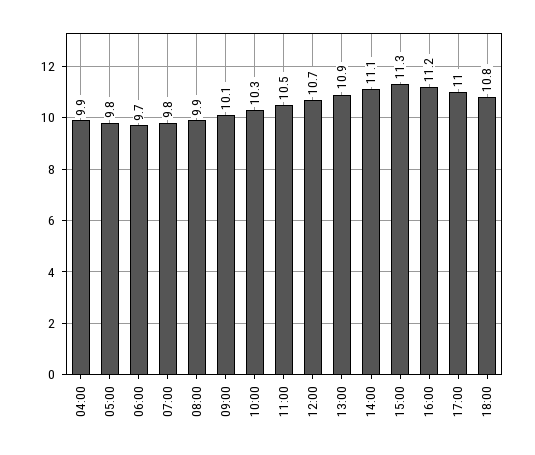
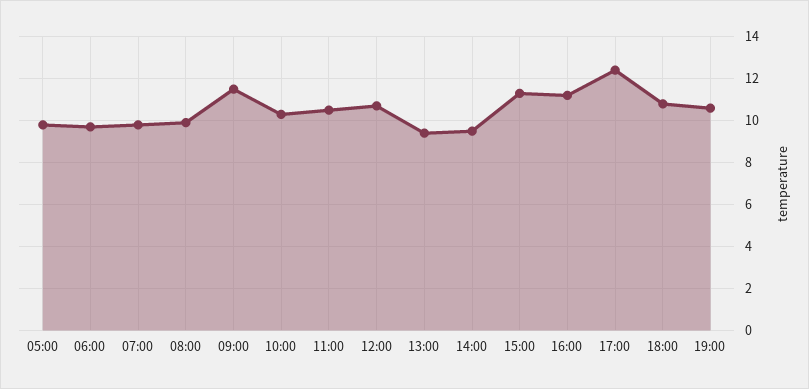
04:00: 9.9 -> none
09:00: 10.1 -> 11.5
13:00: 10.9 -> 9.5
14:00: 11.1 -> 9.5
17:00: 11 -> 12.5
19:00: none -> 10.5

